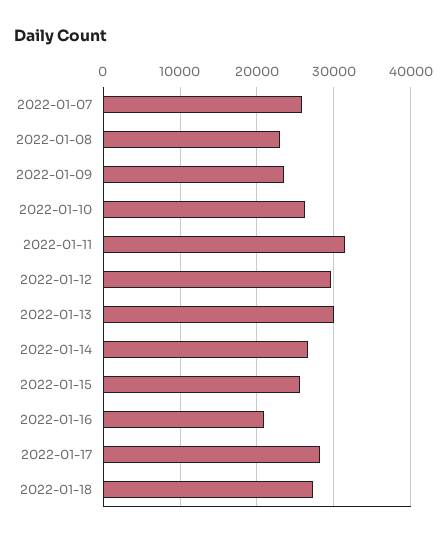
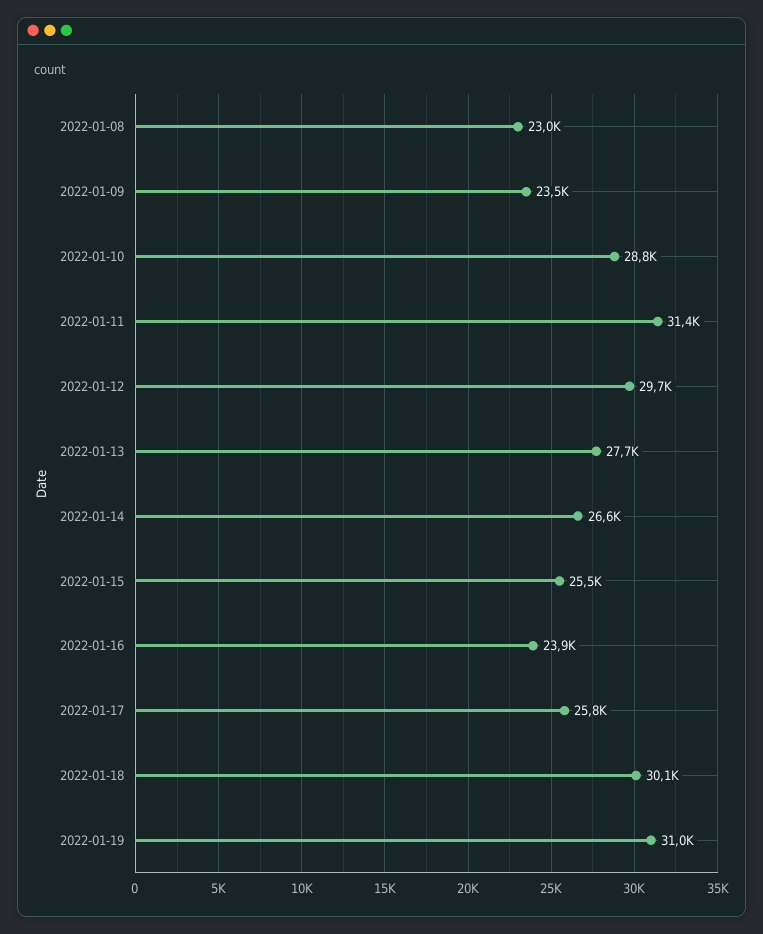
2022-01-07: 26000 -> none
2022-01-10: 26000 -> 28800
2022-01-13: 30000 -> 27700
2022-01-16: 21000 -> 23900
2022-01-17: 28000 -> 25800
2022-01-18: 27000 -> 30100
2022-01-19: none -> 31000

